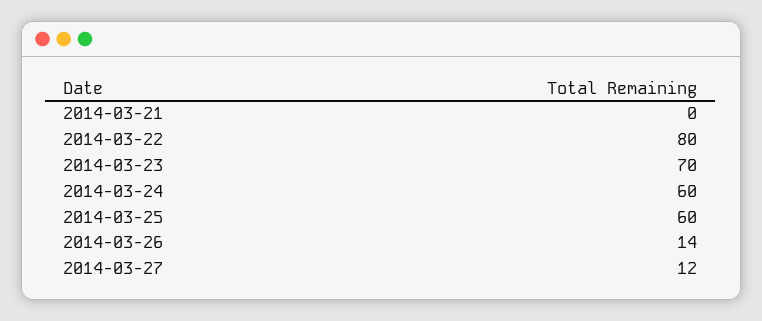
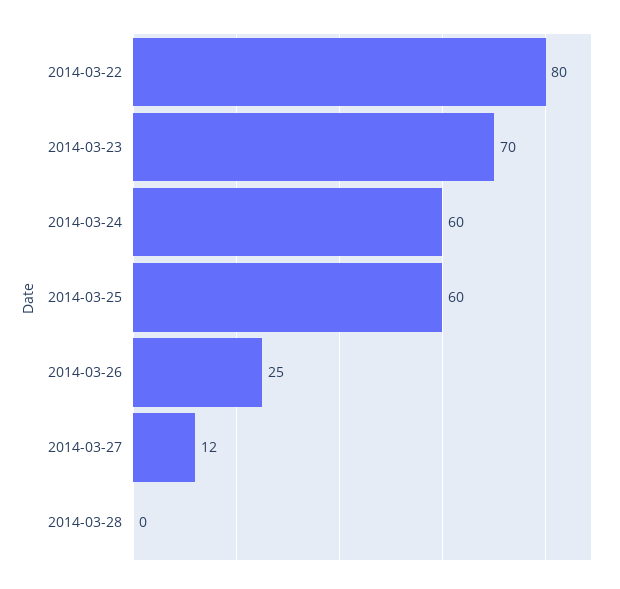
2014-03-21: 0 -> none
2014-03-26: 14 -> 25
2014-03-28: none -> 0

